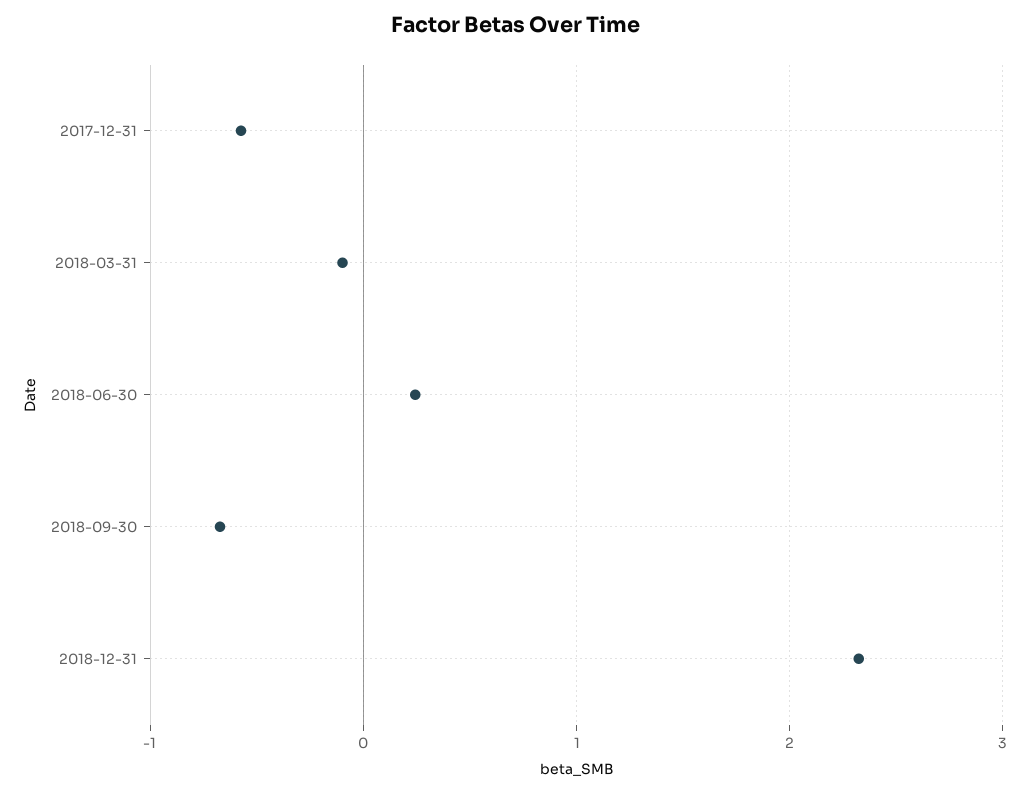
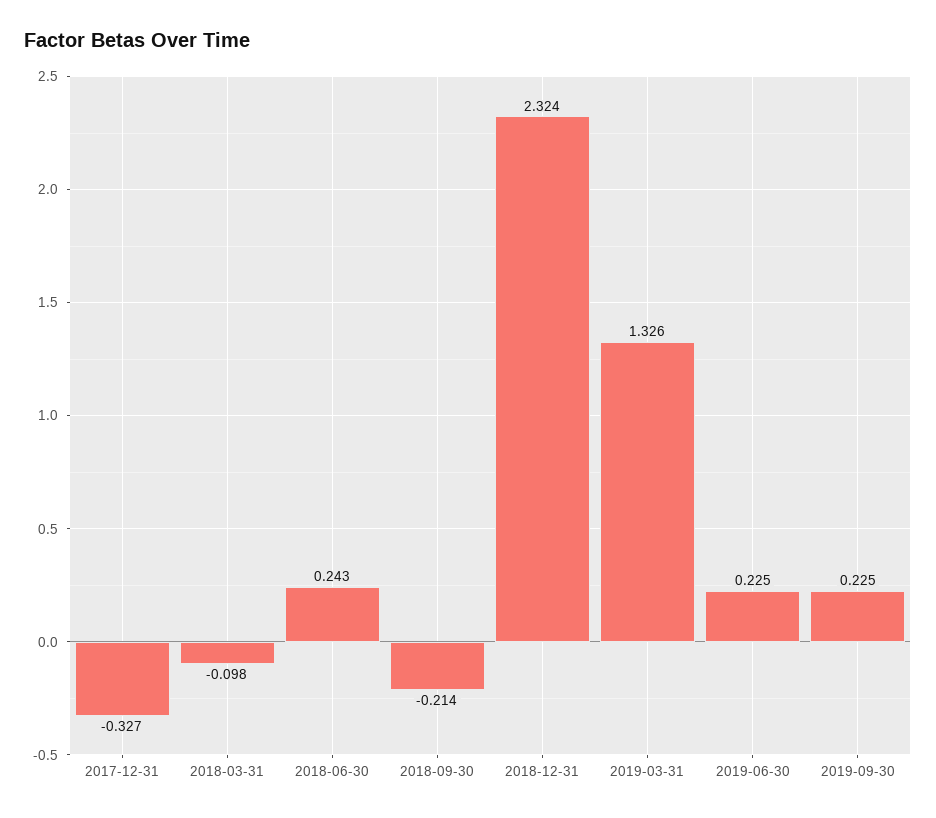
2017-12-31: -0.6 -> -0.327
2018-09-30: -0.7 -> -0.214
2019-03-31: none -> 1.326
2019-06-30: none -> 0.225
2019-09-30: none -> 0.225

